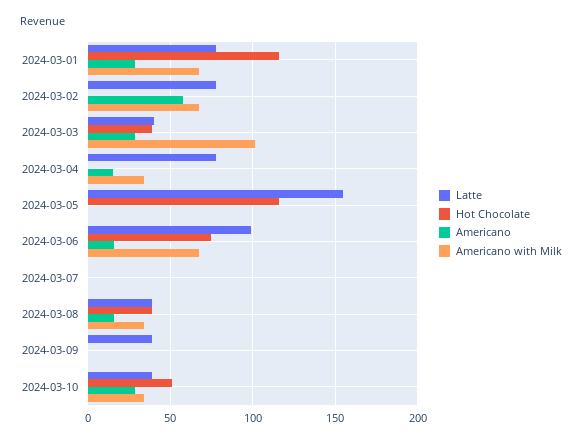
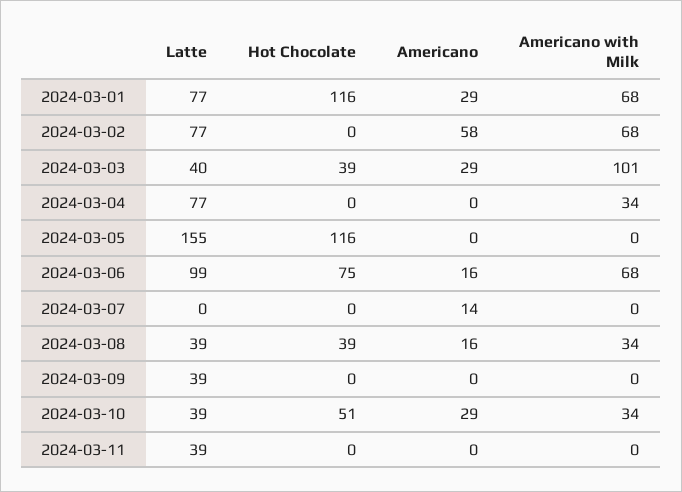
Americano, 2024-03-04: 15 -> 0
Americano, 2024-03-07: 0 -> 14
Latte, 2024-03-11: none -> 39
Hot Chocolate, 2024-03-11: none -> 0
Americano, 2024-03-11: none -> 0
Americano with Milk, 2024-03-11: none -> 0

